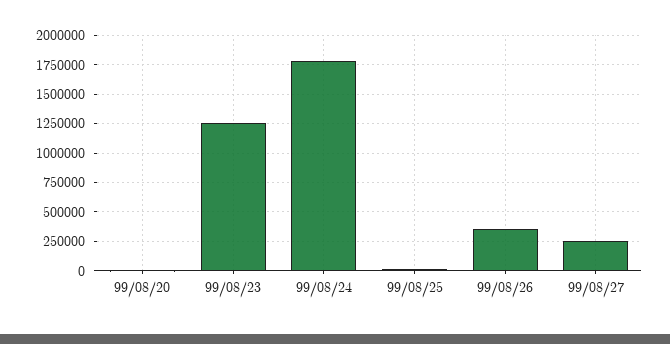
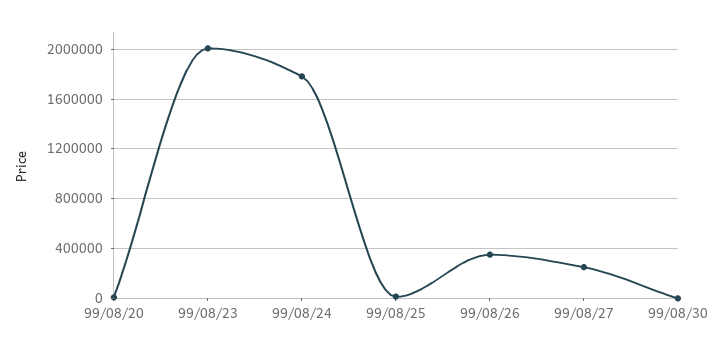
99/08/23: 1250000 -> 2000000
99/08/30: none -> 0

